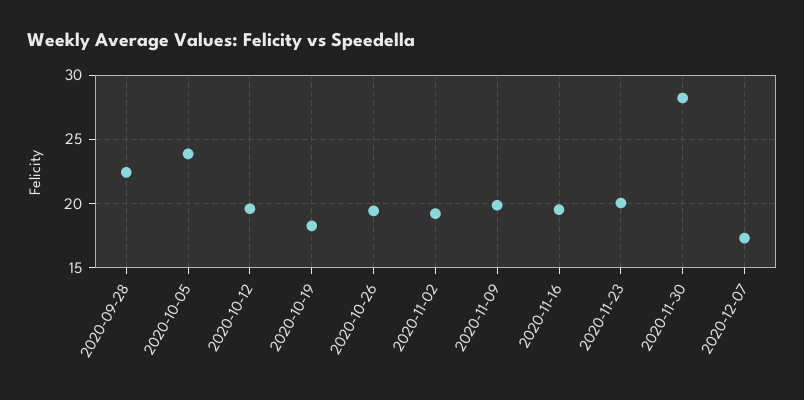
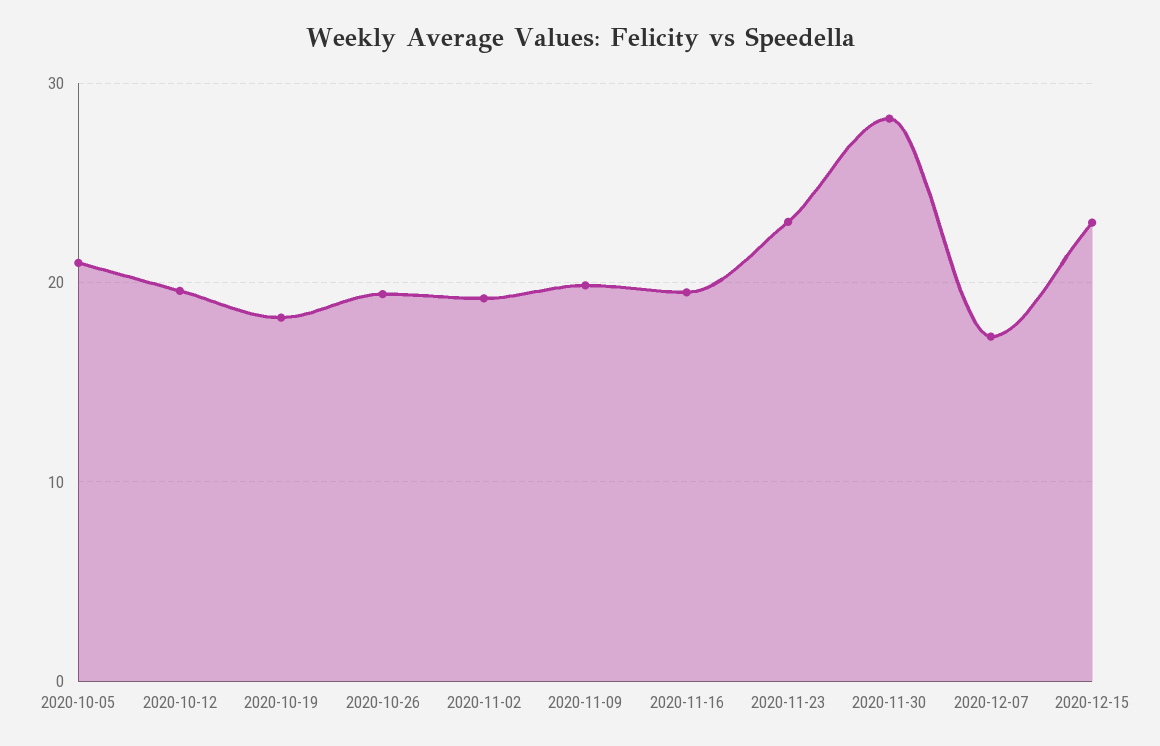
2020-09-28: 22.5 -> none
2020-10-05: 24 -> 21
2020-11-23: 20 -> 23
2020-12-15: none -> 23

